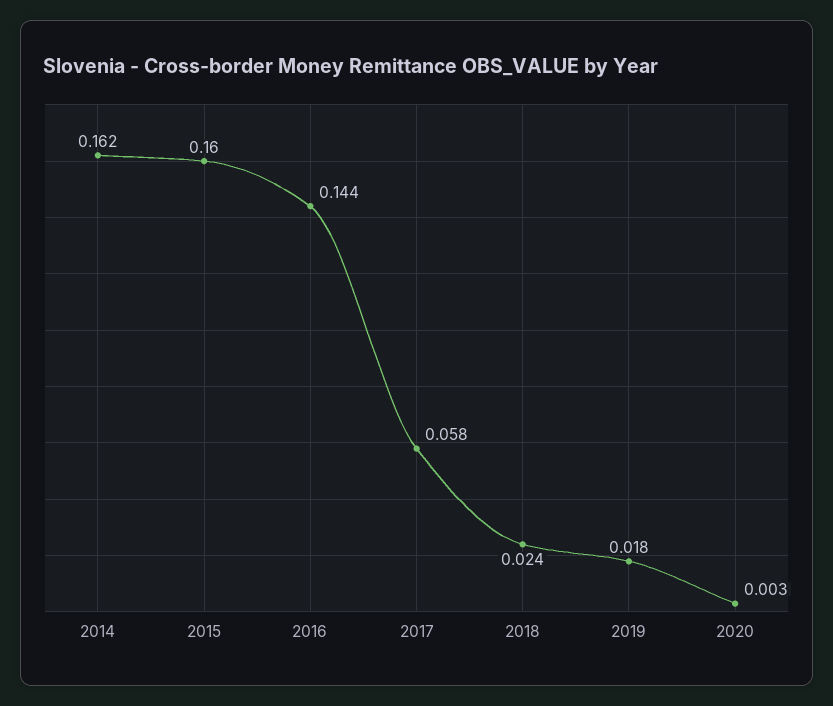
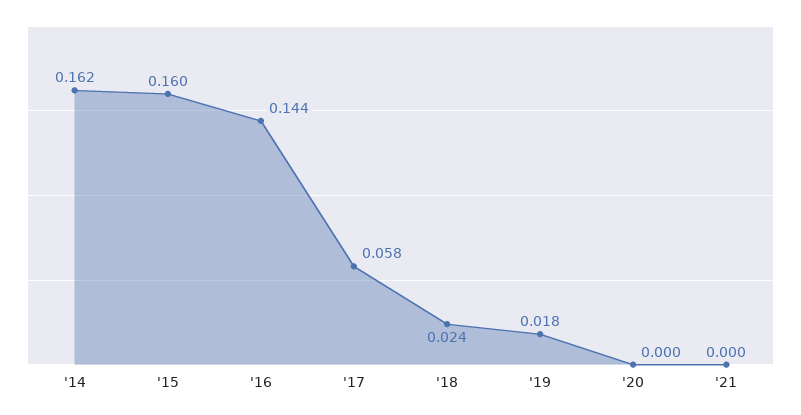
2020: 0.003 -> 0
'21: none -> 0

